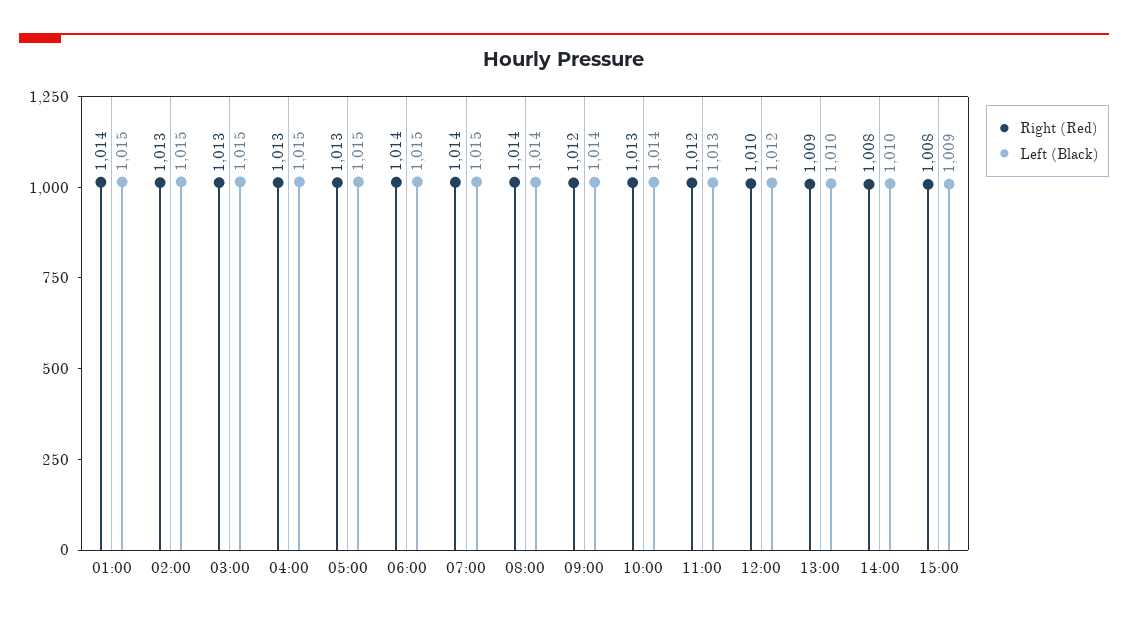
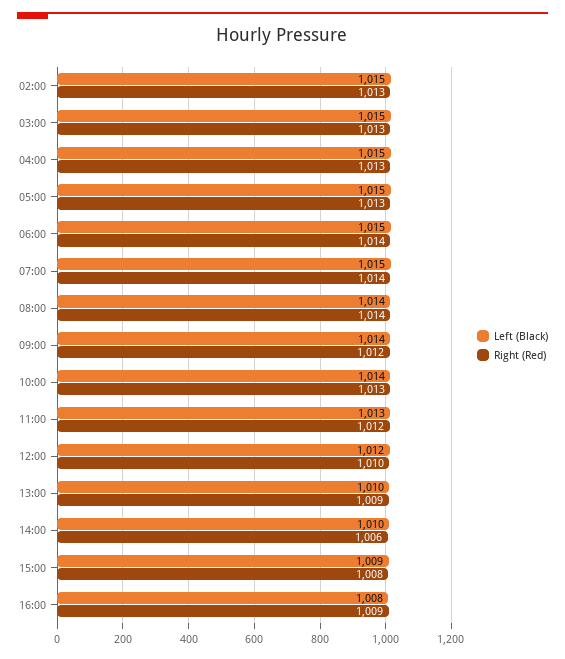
Right (Red), 01:00: 1014 -> none
Left (Black), 01:00: 1015 -> none
Right (Red), 14:00: 1008 -> 1006
Left (Black), 16:00: none -> 1008
Right (Red), 16:00: none -> 1009

